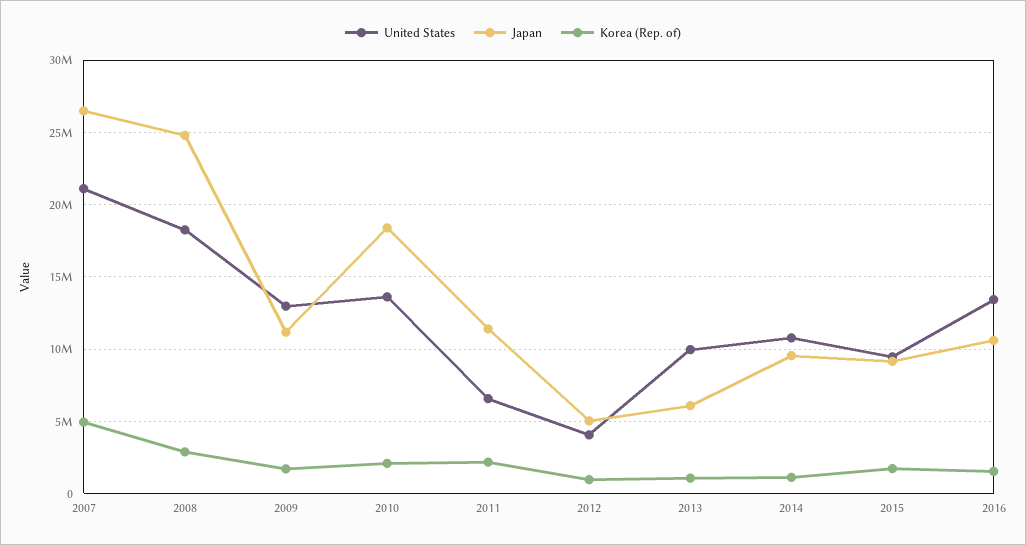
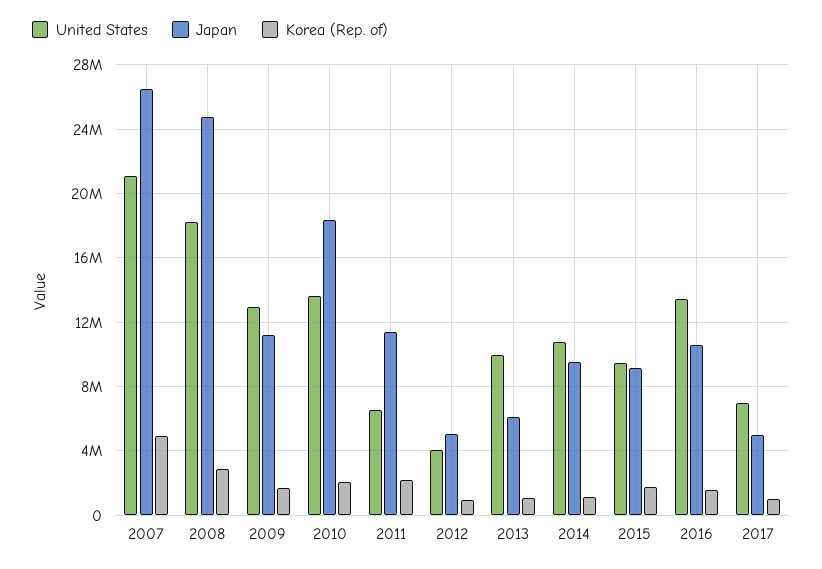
United States, 2017: none -> 7000000
Japan, 2017: none -> 5000000
Korea (Rep. of), 2017: none -> 1000000

